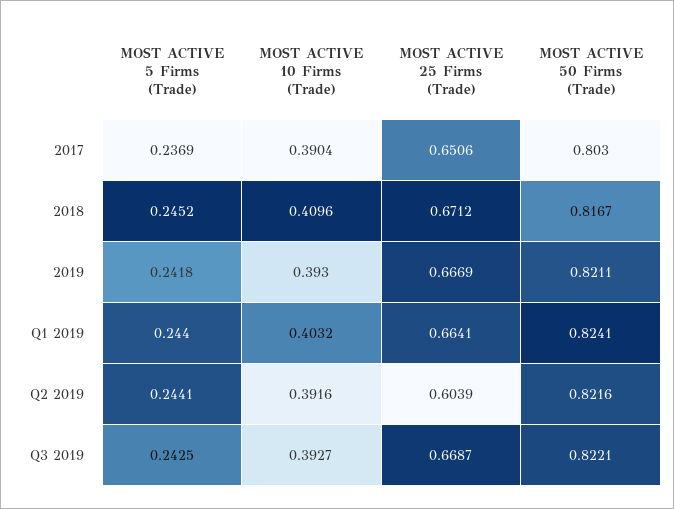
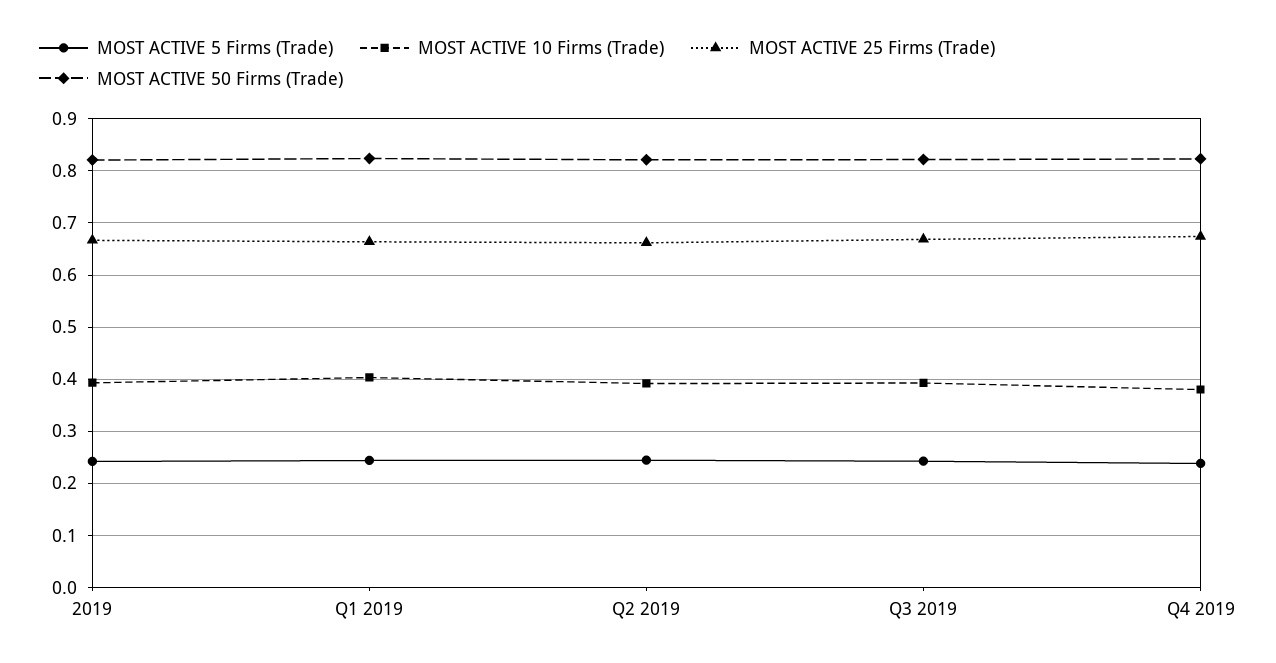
MOST ACTIVE 5 Firms (Trade), 2017: 0.2369 -> none
MOST ACTIVE 10 Firms (Trade), 2017: 0.3904 -> none
MOST ACTIVE 25 Firms (Trade), 2017: 0.6506 -> none
MOST ACTIVE 50 Firms (Trade), 2017: 0.803 -> none
MOST ACTIVE 5 Firms (Trade), 2018: 0.2452 -> none
MOST ACTIVE 10 Firms (Trade), 2018: 0.4096 -> none
MOST ACTIVE 25 Firms (Trade), 2018: 0.6712 -> none
MOST ACTIVE 50 Firms (Trade), 2018: 0.8167 -> none
MOST ACTIVE 25 Firms (Trade), Q2 2019: 0.6039 -> 0.66
MOST ACTIVE 5 Firms (Trade), Q4 2019: none -> 0.24
MOST ACTIVE 10 Firms (Trade), Q4 2019: none -> 0.38
MOST ACTIVE 25 Firms (Trade), Q4 2019: none -> 0.68
MOST ACTIVE 50 Firms (Trade), Q4 2019: none -> 0.82

